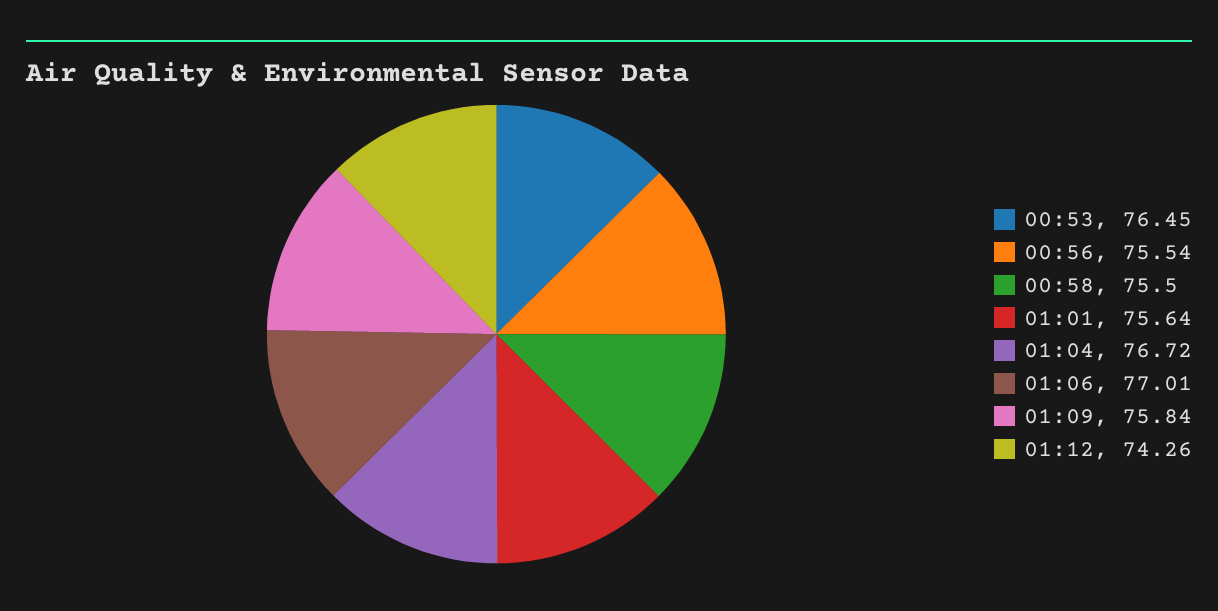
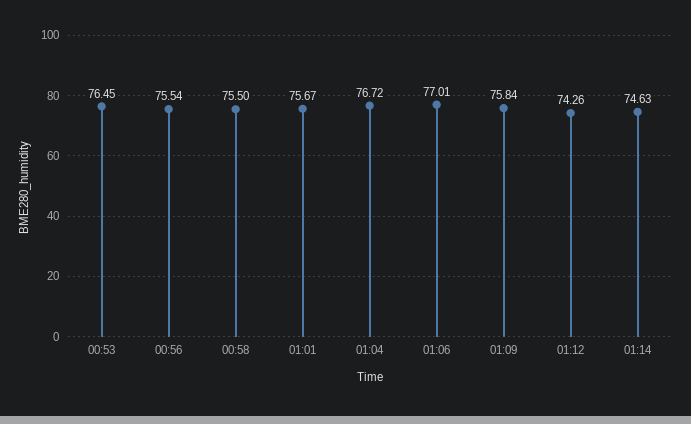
01:01: 75.64 -> 75.67
01:14: none -> 74.63

